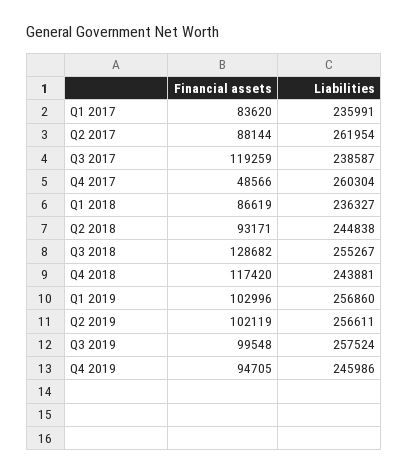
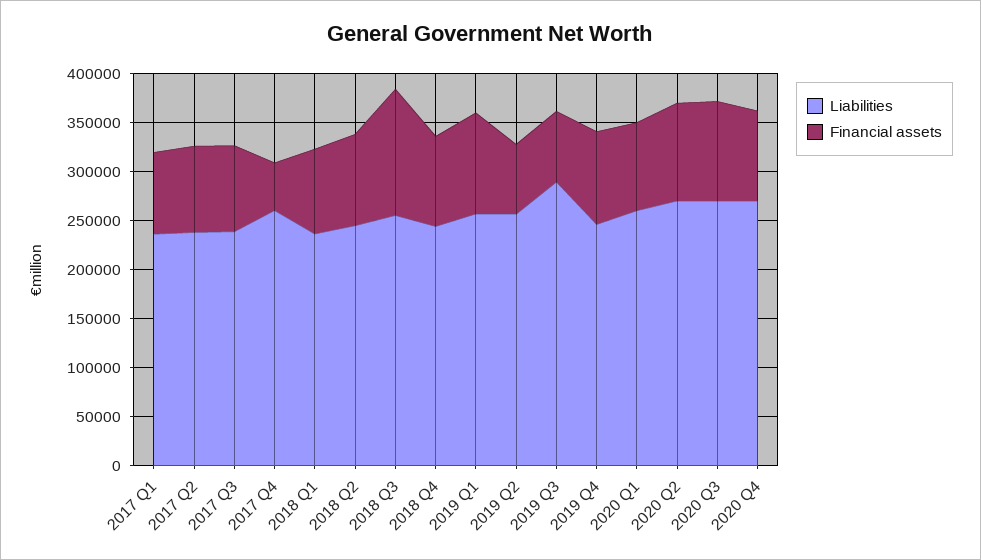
Liabilities, Q2 2017: 261954 -> 240000
Financial assets, Q3 2017: 119259 -> 90000
Financial assets, Q4 2018: 117420 -> 90000
Financial assets, Q2 2019: 102119 -> 70000
Financial assets, Q3 2019: 99548 -> 70000
Liabilities, Q3 2019: 257524 -> 290000
Liabilities, 2020 Q1: none -> 260000
Financial assets, 2020 Q1: none -> 90000
Liabilities, 2020 Q2: none -> 270000
Financial assets, 2020 Q2: none -> 100000
Liabilities, 2020 Q3: none -> 270000
Financial assets, 2020 Q3: none -> 100000
Liabilities, 2020 Q4: none -> 270000
Financial assets, 2020 Q4: none -> 90000

